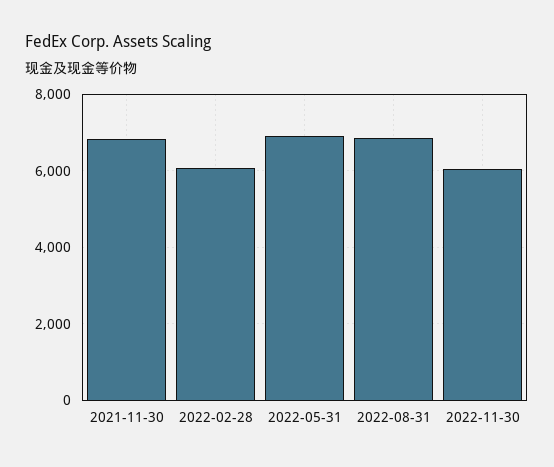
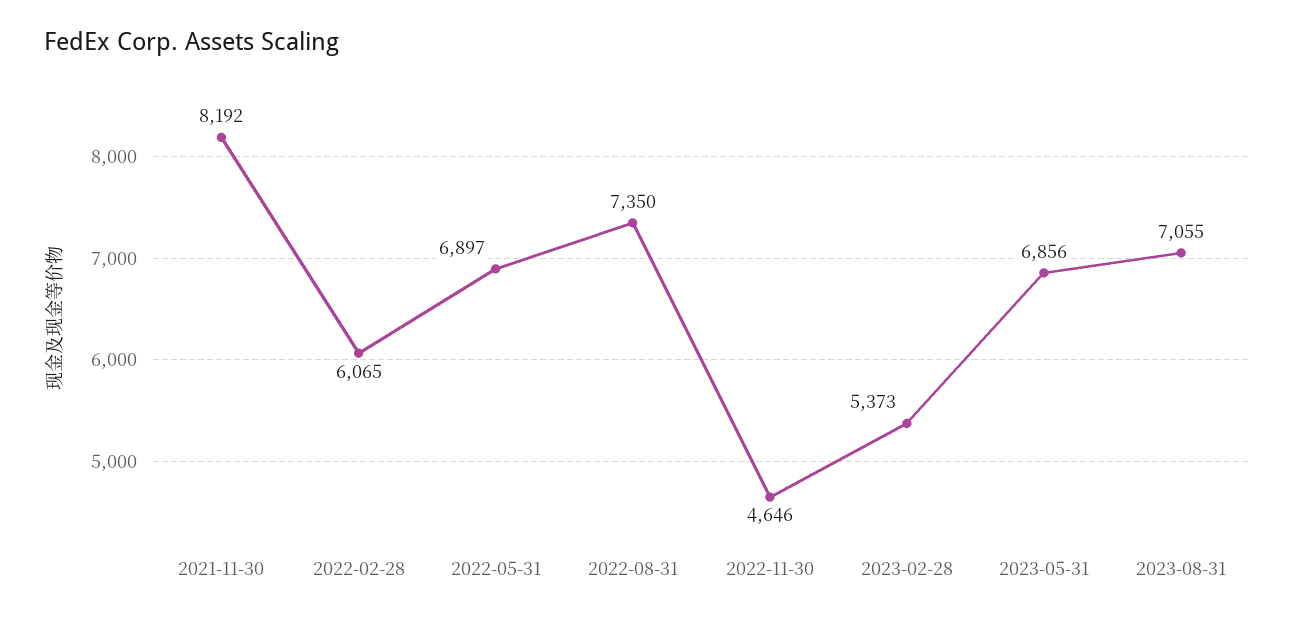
2021-11-30: 6800 -> 8192
2022-08-31: 6800 -> 7350
2022-11-30: 6000 -> 4646
2023-02-28: none -> 5373
2023-05-31: none -> 6856
2023-08-31: none -> 7055

